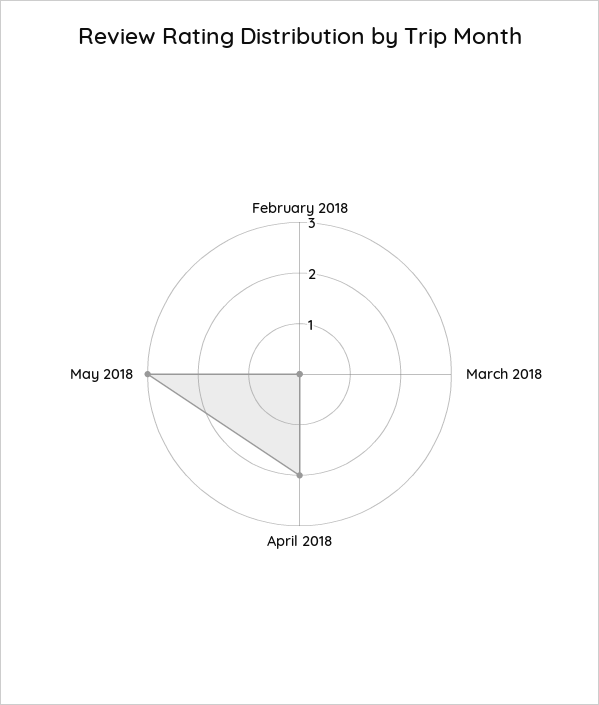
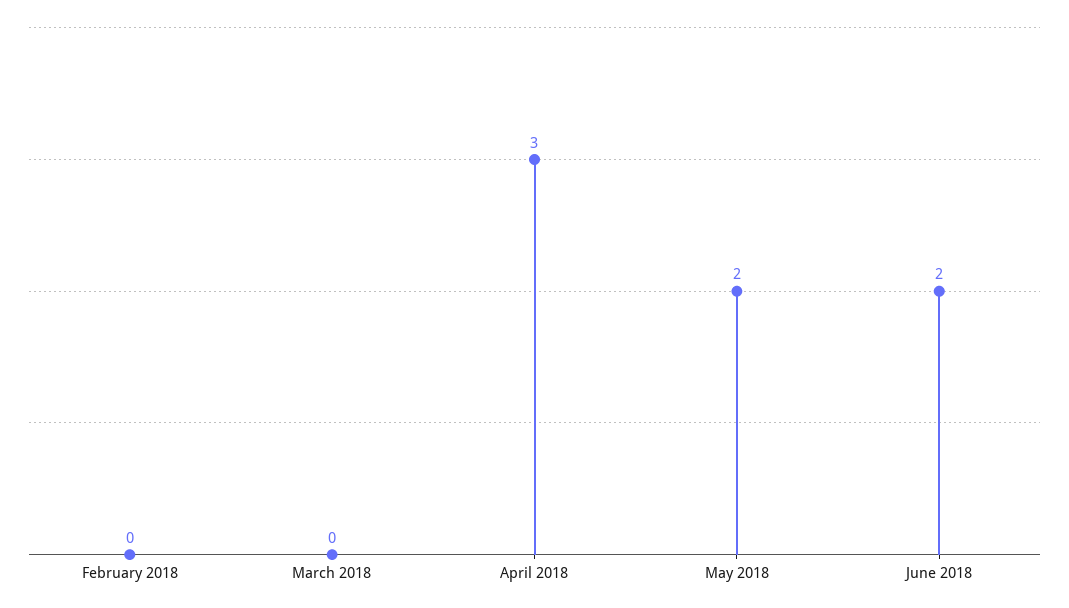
April 2018: 2 -> 3
May 2018: 3 -> 2
June 2018: none -> 2

